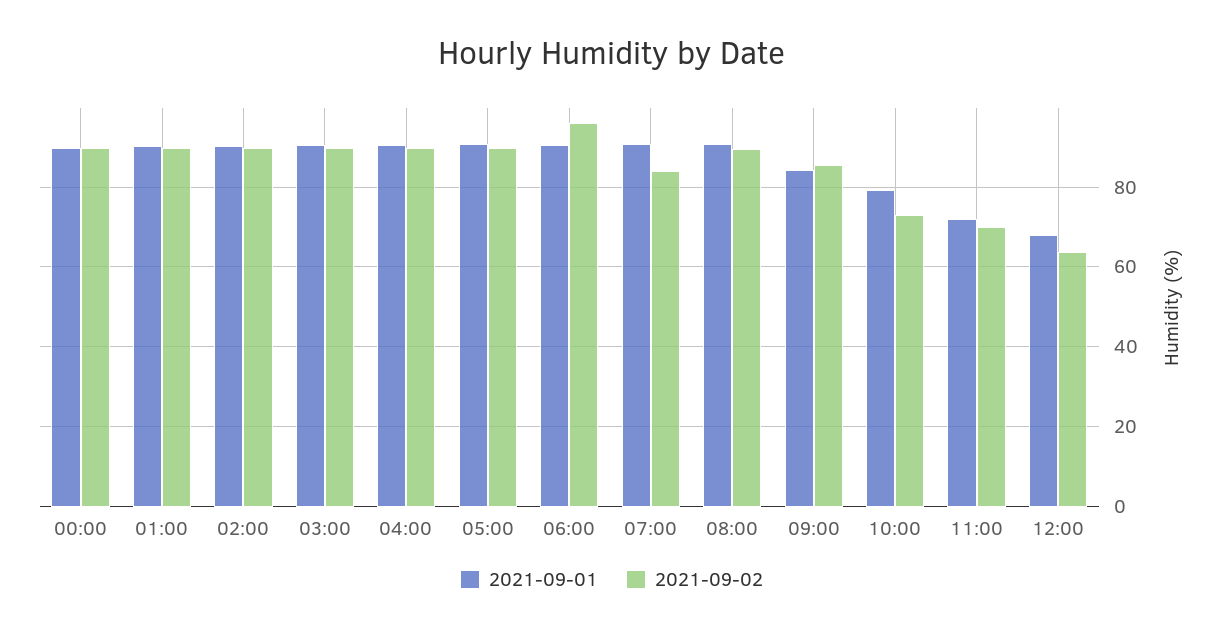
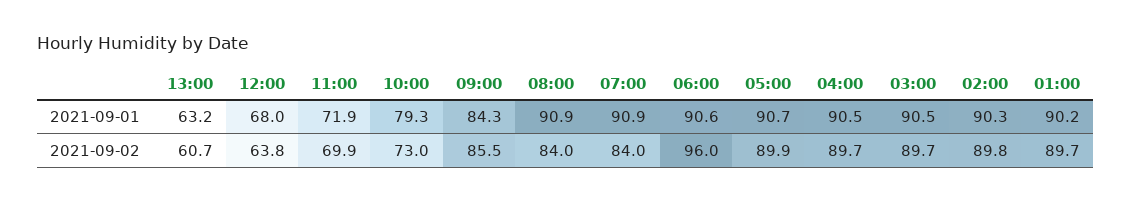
2021-09-01, 00:00: 90 -> none
2021-09-02, 00:00: 90 -> none
2021-09-02, 08:00: 90 -> 84
2021-09-01, 13:00: none -> 63.2
2021-09-02, 13:00: none -> 60.7

